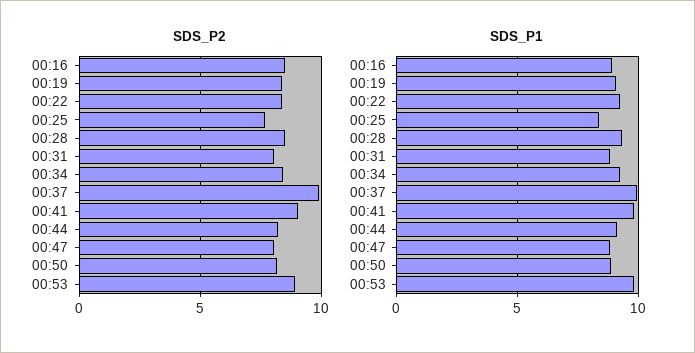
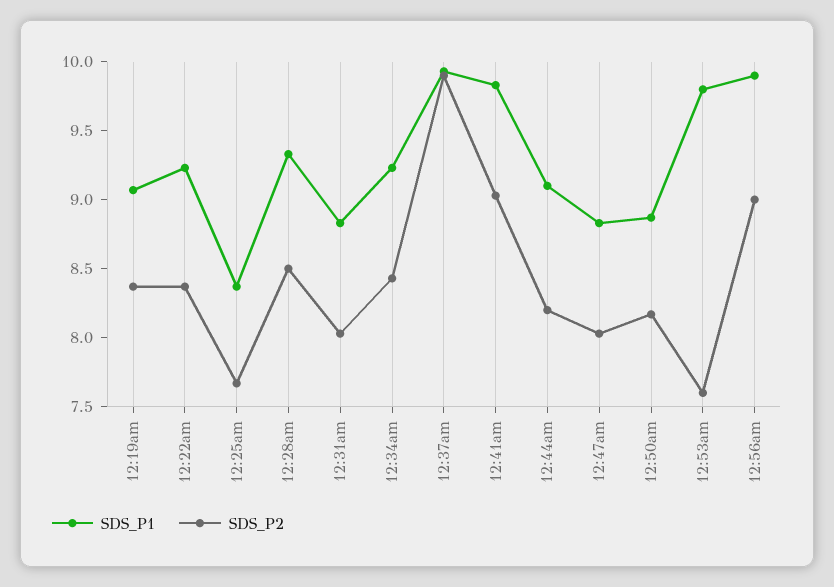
SDS_P2, 00:16: 8.5 -> none
SDS_P2, 00:53: 9 -> 7.6
SDS_P1, 00:16: 9 -> none
SDS_P1, 12:56am: none -> 9.9
SDS_P2, 12:56am: none -> 9

